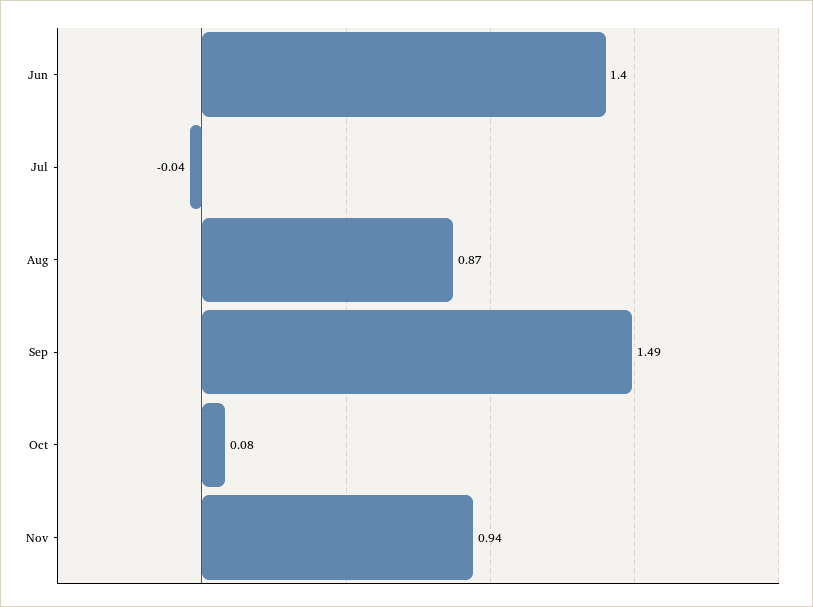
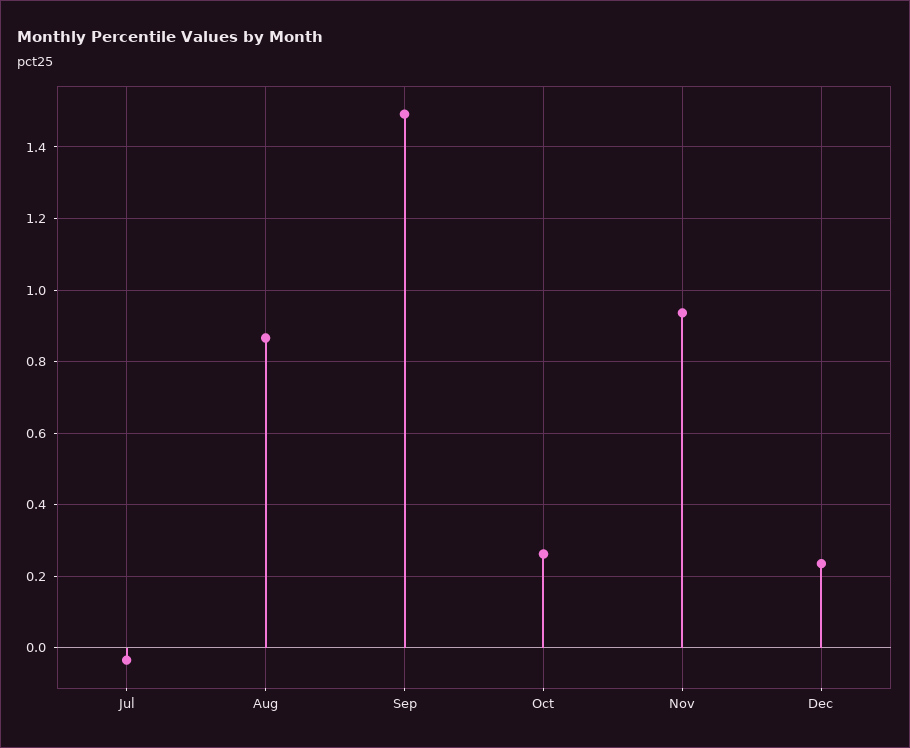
Jun: 1.4 -> none
Oct: 0.08 -> 0.26
Dec: none -> 0.24

